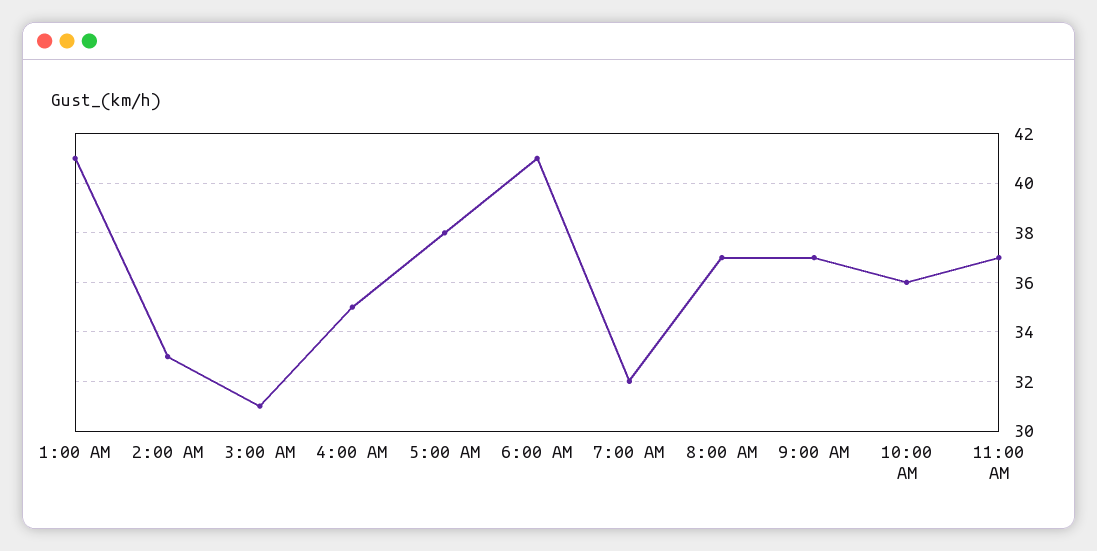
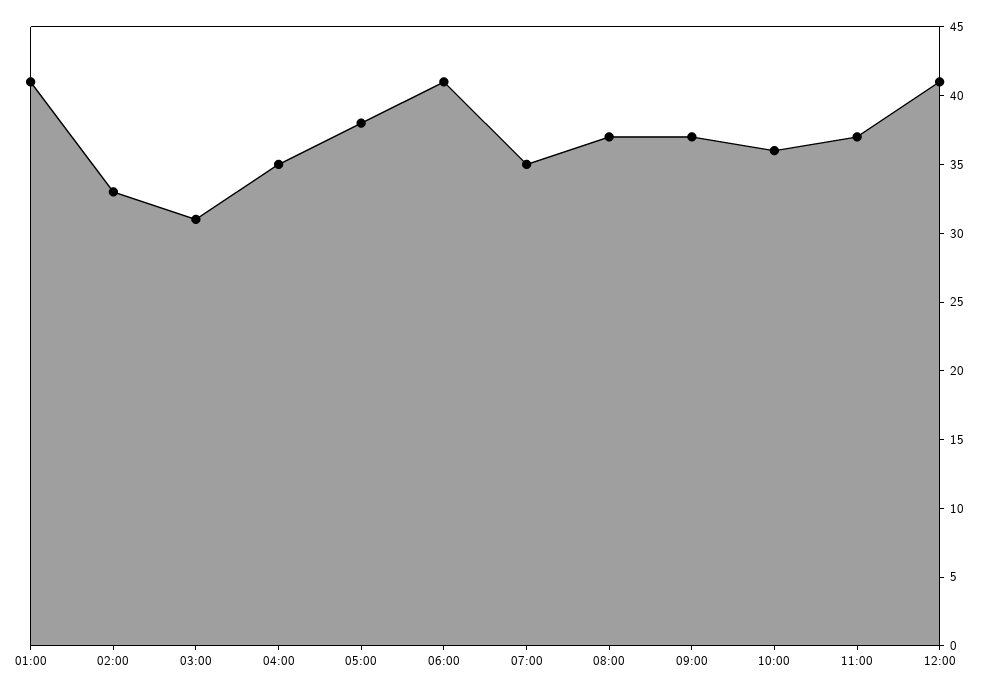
7:00 AM: 32 -> 35
12:00: none -> 41

